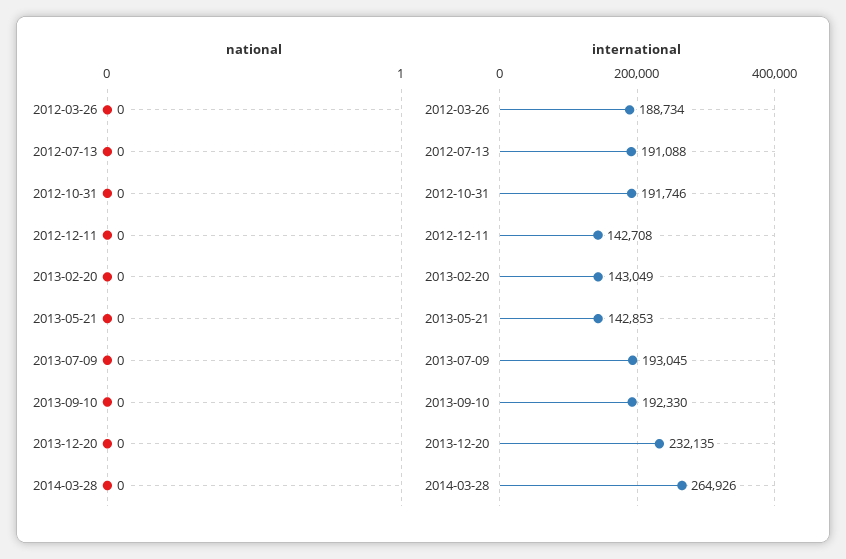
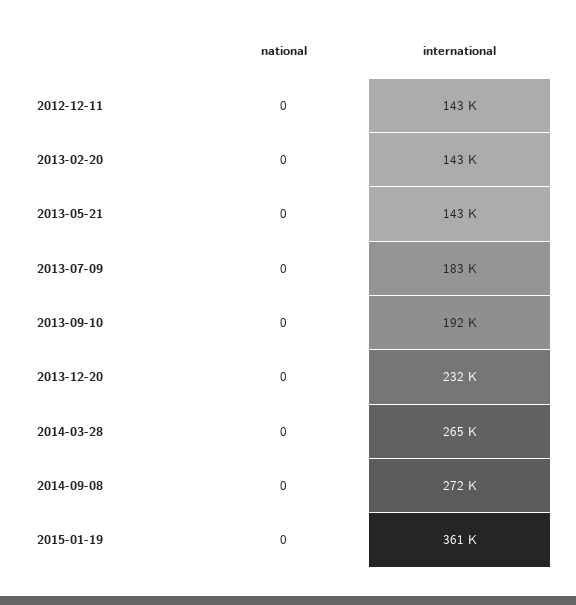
national, 2012-03-26: 0 -> none
national, 2012-07-13: 0 -> none
national, 2012-10-31: 0 -> none
international, 2012-03-26: 188734 -> none
international, 2012-07-13: 191088 -> none
international, 2012-10-31: 191746 -> none
international, 2013-07-09: 193045 -> 183000
national, 2014-09-08: none -> 0
international, 2014-09-08: none -> 272000
national, 2015-01-19: none -> 0
international, 2015-01-19: none -> 361000

